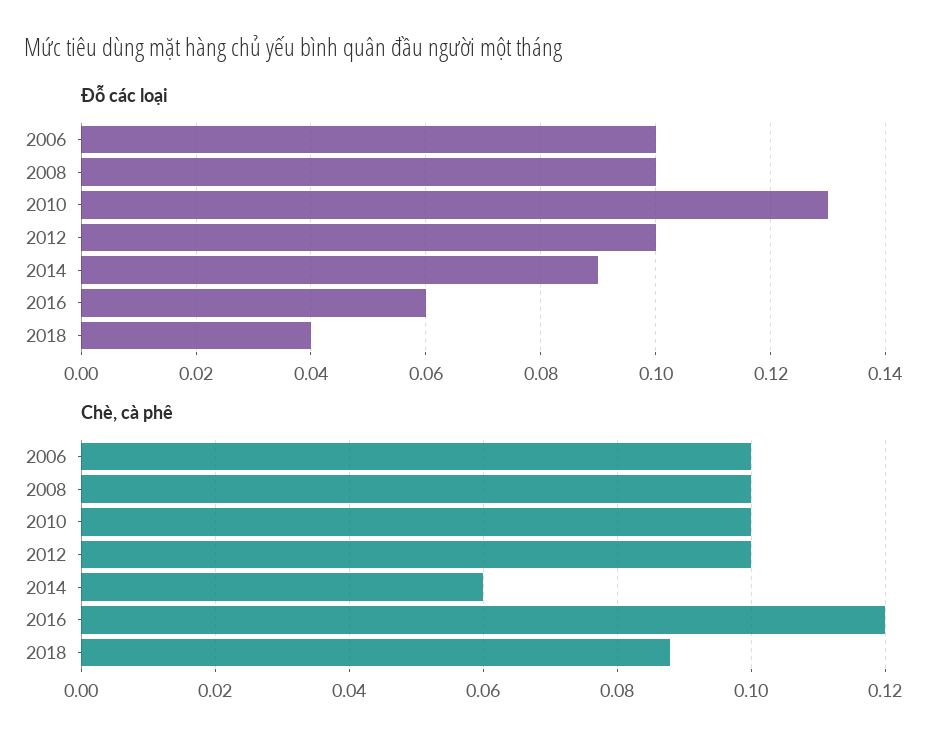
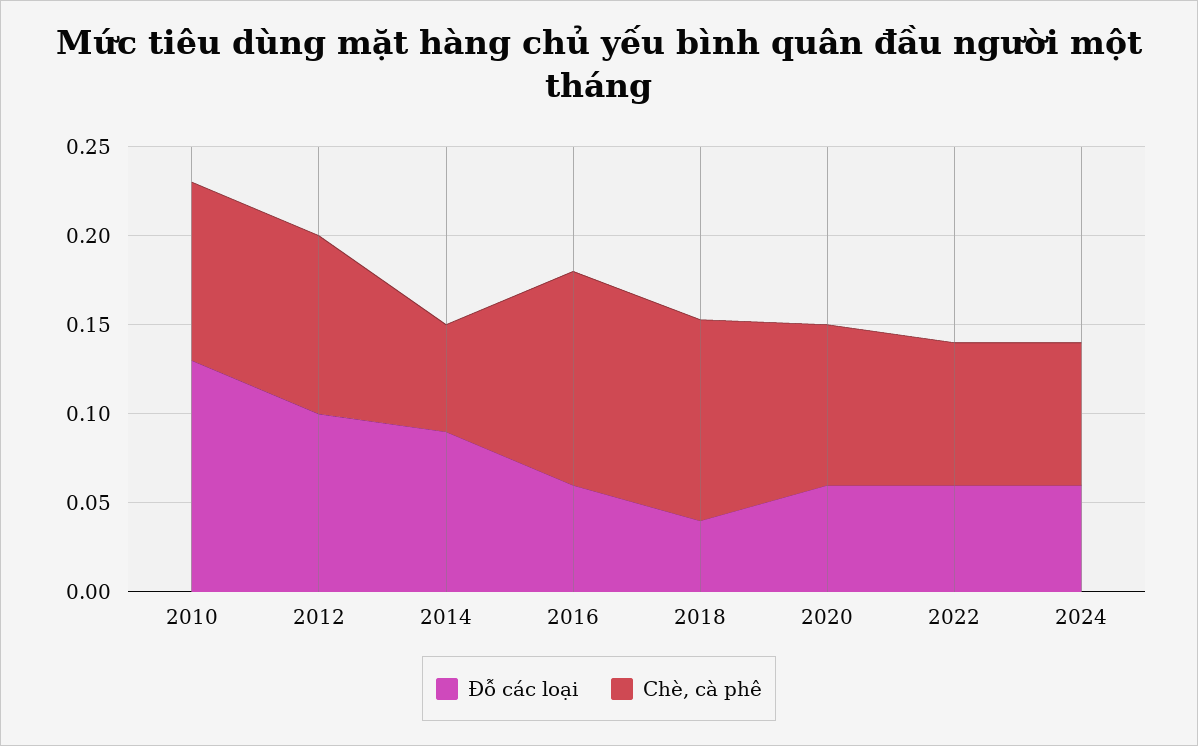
Đỗ các loại, 2006: 0.1 -> none
Đỗ các loại, 2008: 0.1 -> none
Chè, cà phê, 2006: 0.1 -> none
Chè, cà phê, 2008: 0.1 -> none
Chè, cà phê, 2018: 0.088 -> 0.11
Đỗ các loại, 2020: none -> 0.06
Chè, cà phê, 2020: none -> 0.09
Đỗ các loại, 2022: none -> 0.06
Chè, cà phê, 2022: none -> 0.08
Đỗ các loại, 2024: none -> 0.06
Chè, cà phê, 2024: none -> 0.08

